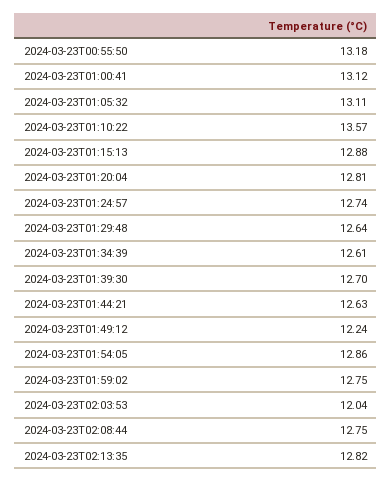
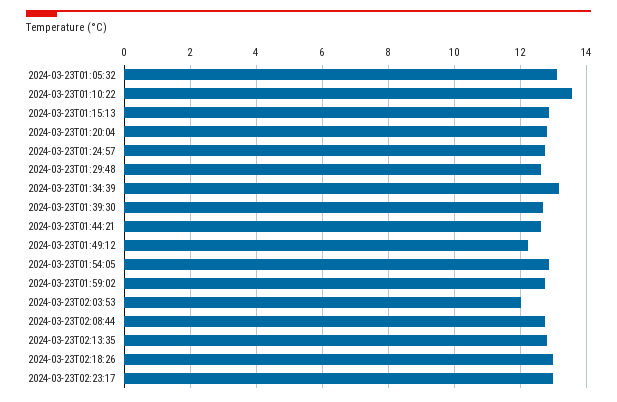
2024-03-23T00:55:50: 13.18 -> none
2024-03-23T01:00:41: 13.12 -> none
2024-03-23T01:34:39: 12.61 -> 13.2
2024-03-23T02:18:26: none -> 13
2024-03-23T02:23:17: none -> 13

